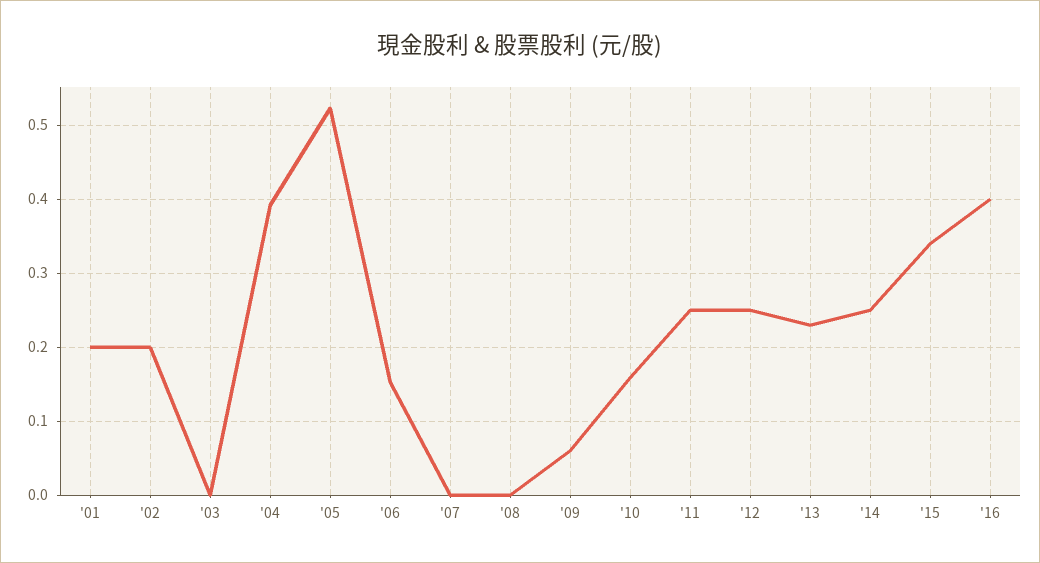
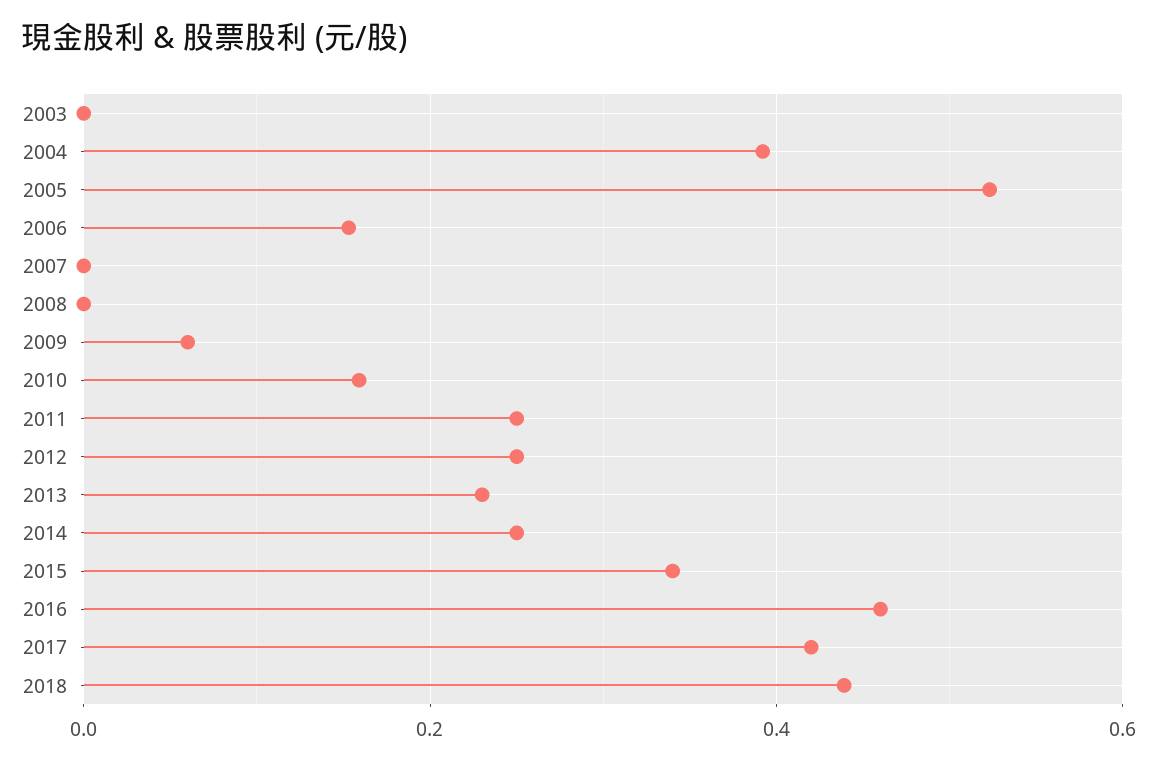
'01: 0.2 -> none
'02: 0.2 -> none
'16: 0.4 -> 0.46
2017: none -> 0.42
2018: none -> 0.44

